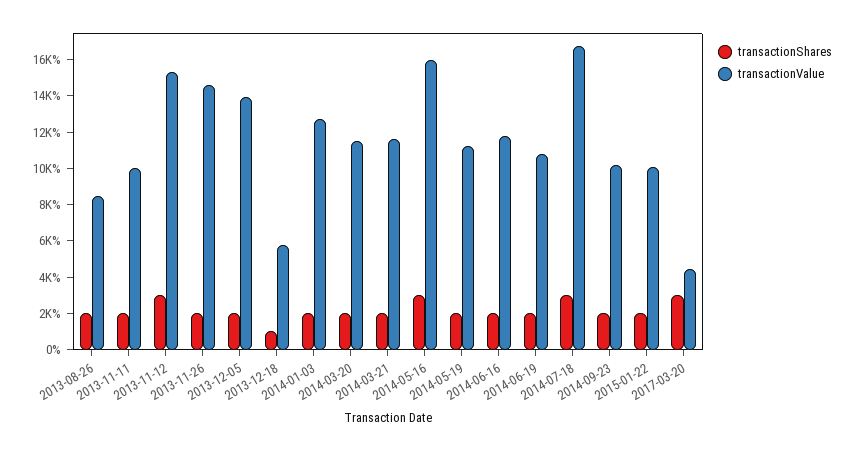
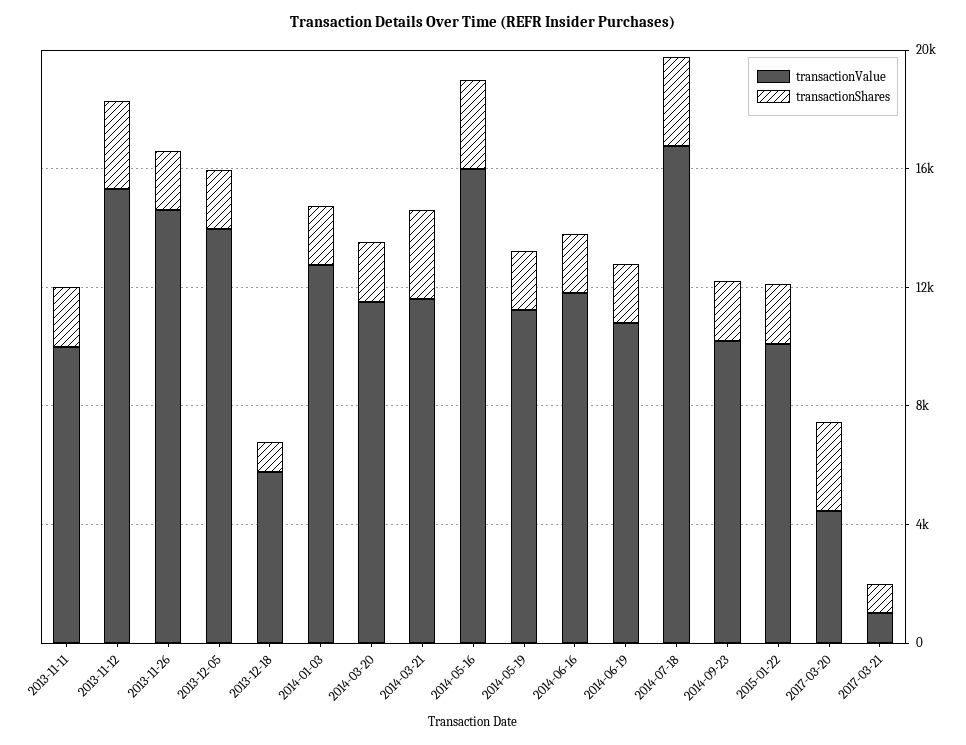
transactionShares, 2013-08-26: 2000 -> none
transactionValue, 2013-08-26: 8500 -> none
transactionShares, 2014-03-21: 2000 -> 3000
transactionValue, 2017-03-21: none -> 1000
transactionShares, 2017-03-21: none -> 1000

